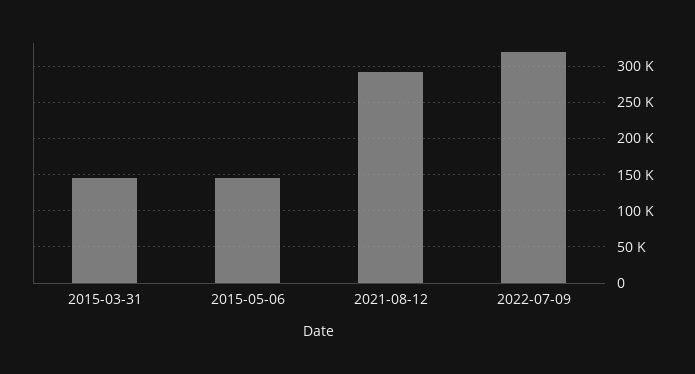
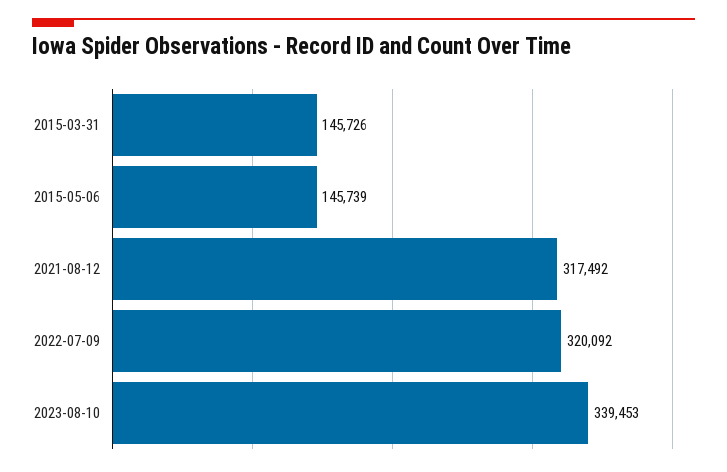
2021-08-12: 290000 -> 317492
2023-08-10: none -> 339453

